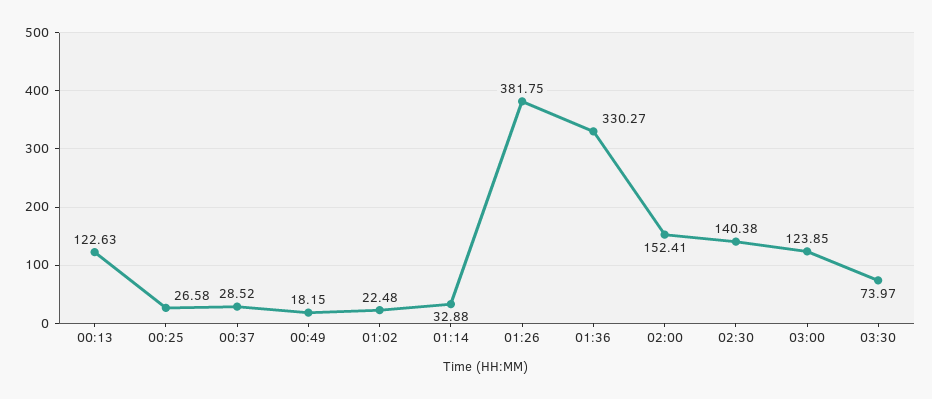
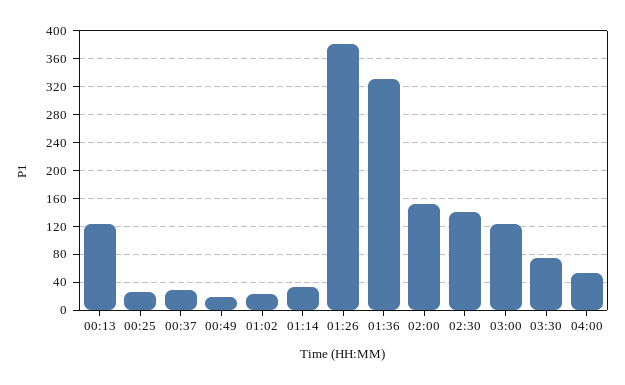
04:00: none -> 50

